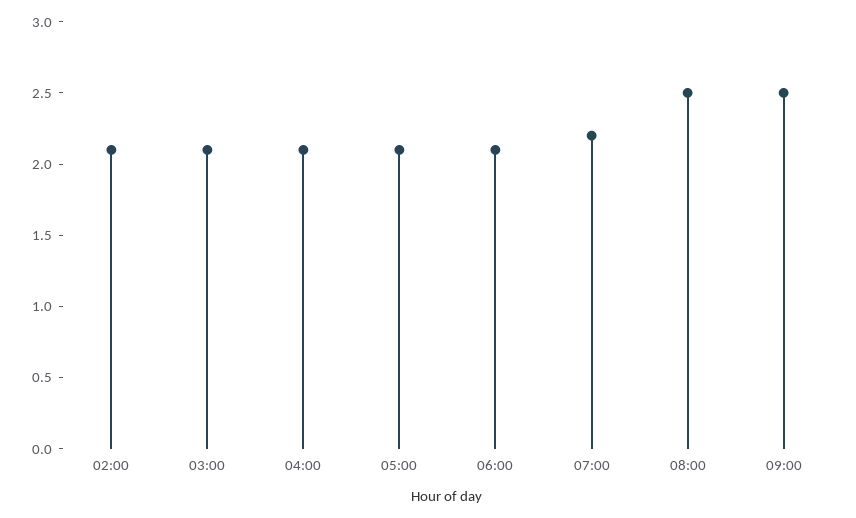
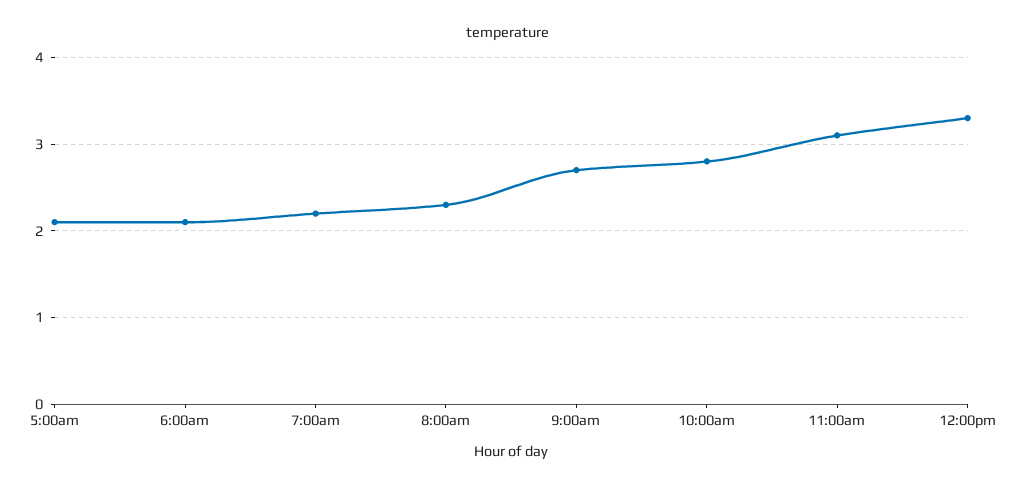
02:00: 2.1 -> none
03:00: 2.1 -> none
04:00: 2.1 -> none
08:00: 2.5 -> 2.3
09:00: 2.5 -> 2.7
10:00am: none -> 2.8
11:00am: none -> 3.1
12:00pm: none -> 3.3

